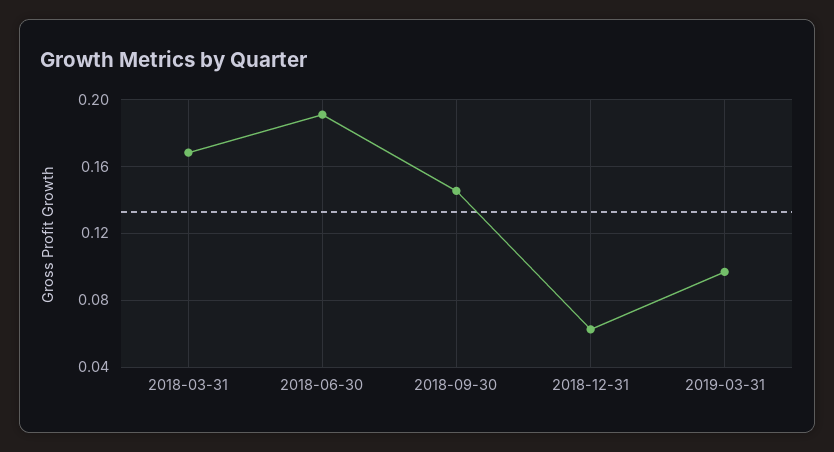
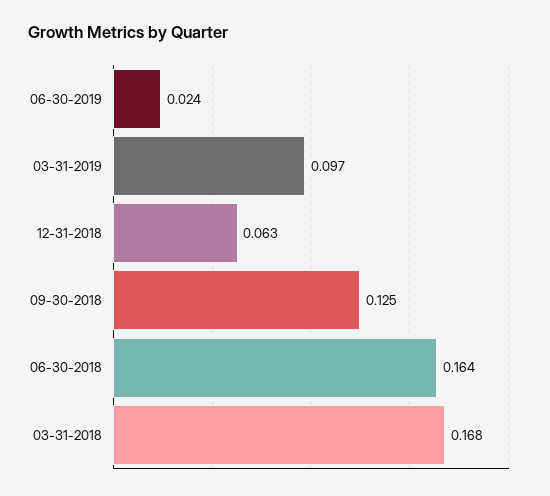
2018-06-30: 0.19 -> 0.164
2018-09-30: 0.145 -> 0.125
06-30-2019: none -> 0.024

